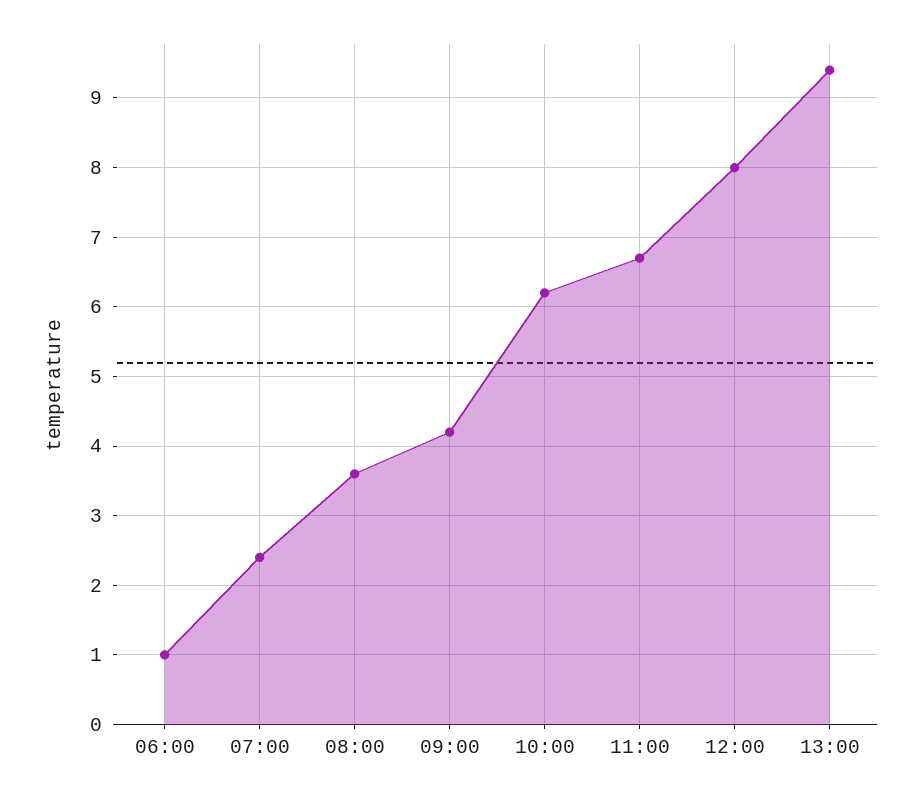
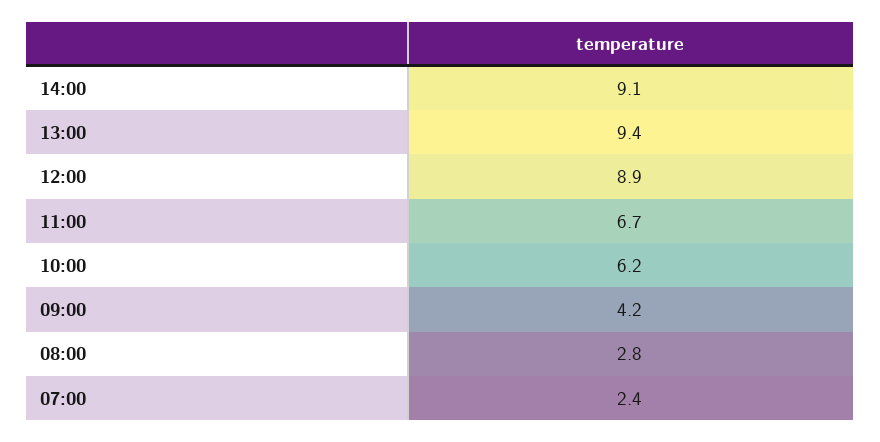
06:00: 1 -> none
08:00: 3.6 -> 2.8
12:00: 8 -> 8.9
14:00: none -> 9.1

